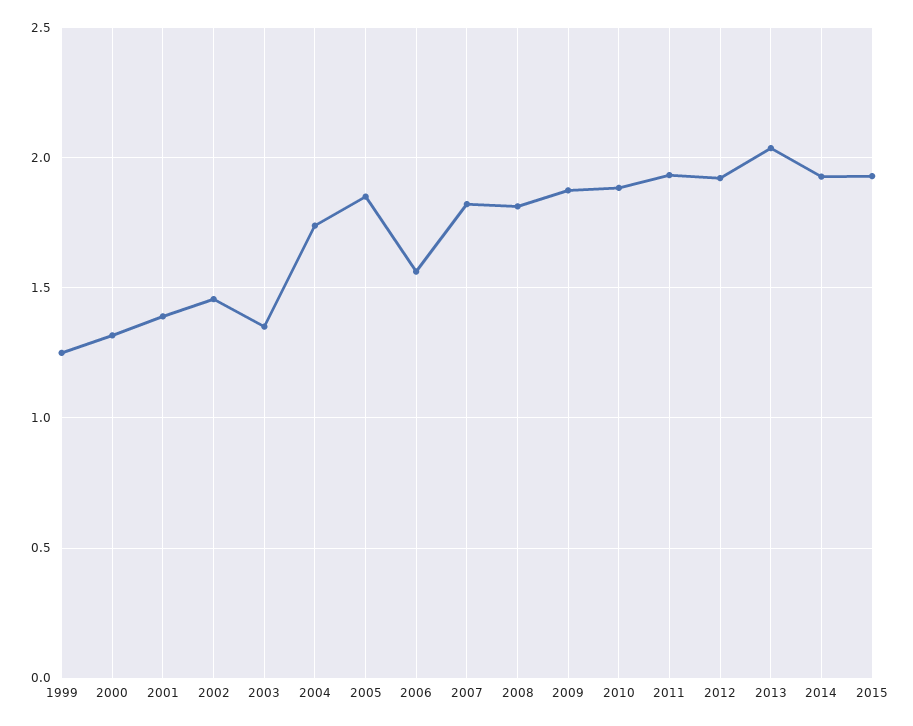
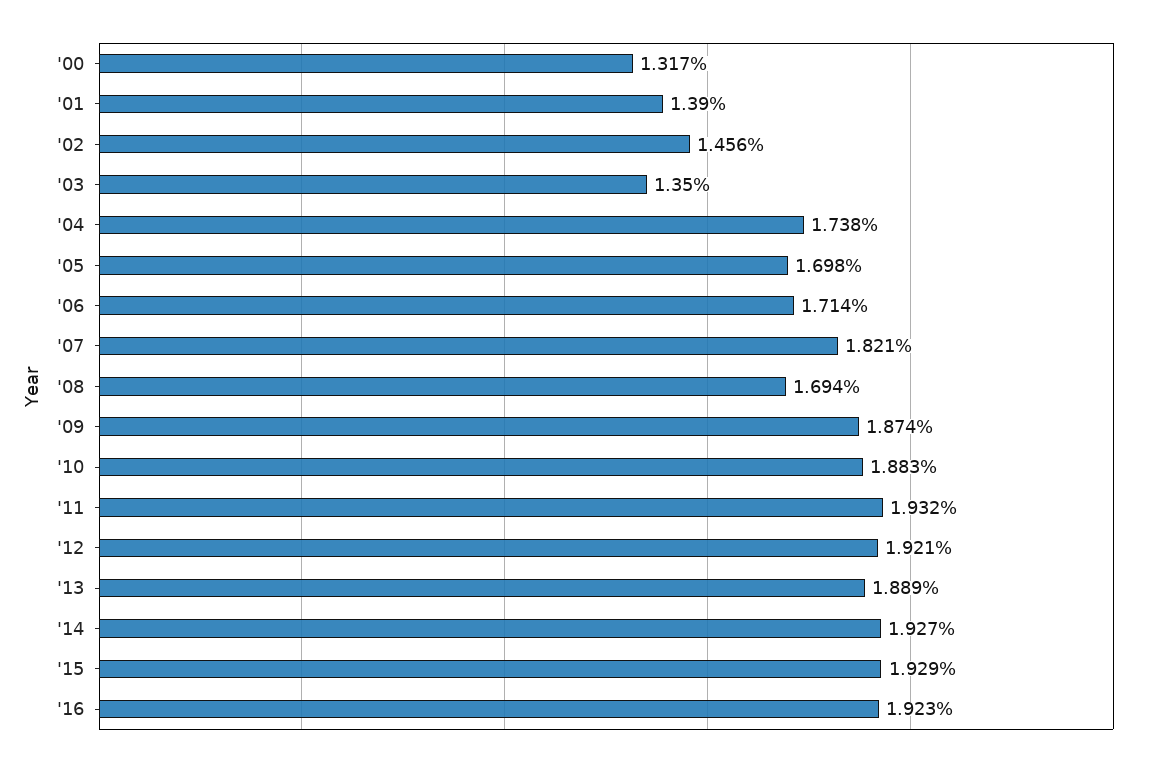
1999: 1.25 -> none
2005: 1.85 -> 1.698
2006: 1.55 -> 1.714
2008: 1.8 -> 1.694
2013: 2.05 -> 1.889
'16: none -> 1.923

